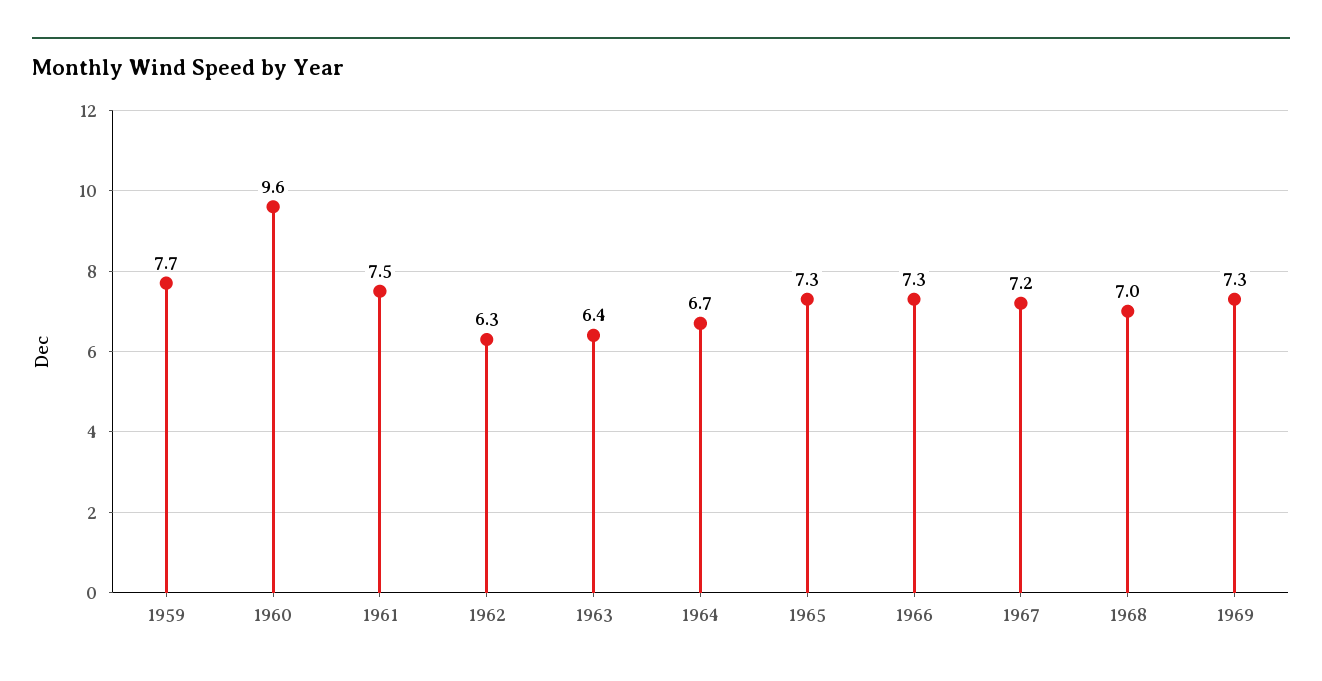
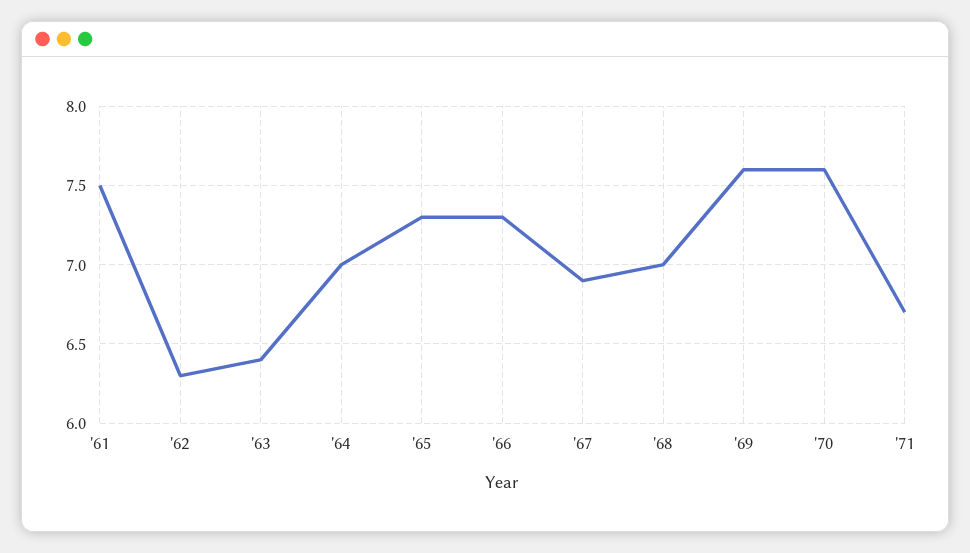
1959: 7.7 -> none
1960: 9.6 -> none
1964: 6.7 -> 7
1967: 7.2 -> 6.9
1969: 7.3 -> 7.6
'70: none -> 7.6
'71: none -> 6.7

